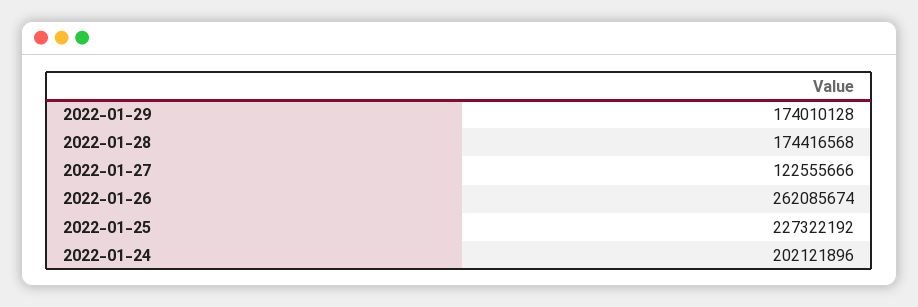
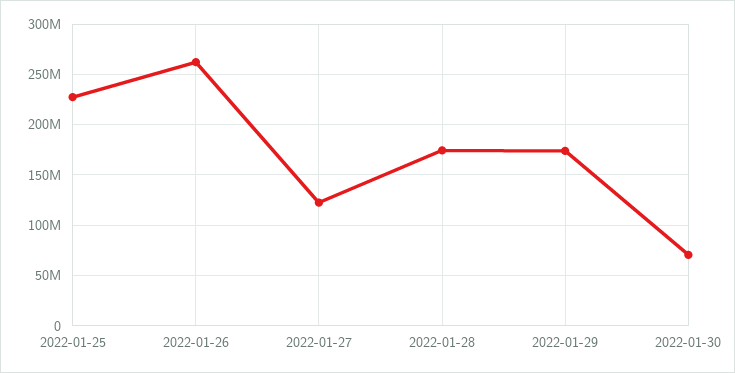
2022-01-24: 202121896 -> none
2022-01-30: none -> 70000000

